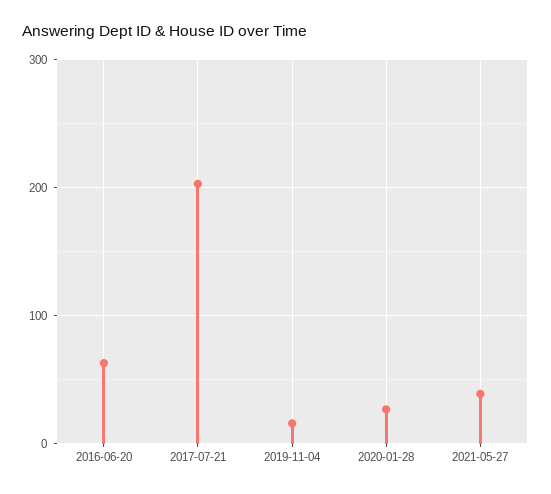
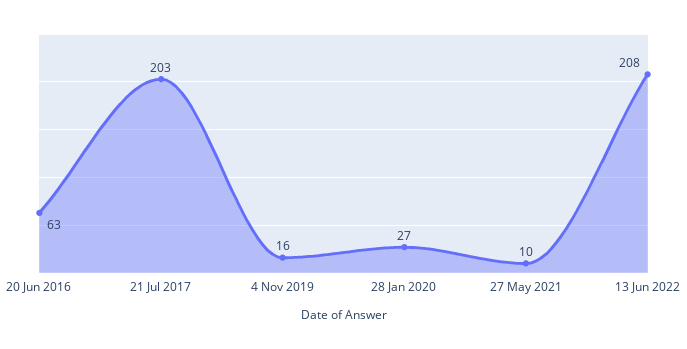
2021-05-27: 40 -> 10
13 Jun 2022: none -> 208

